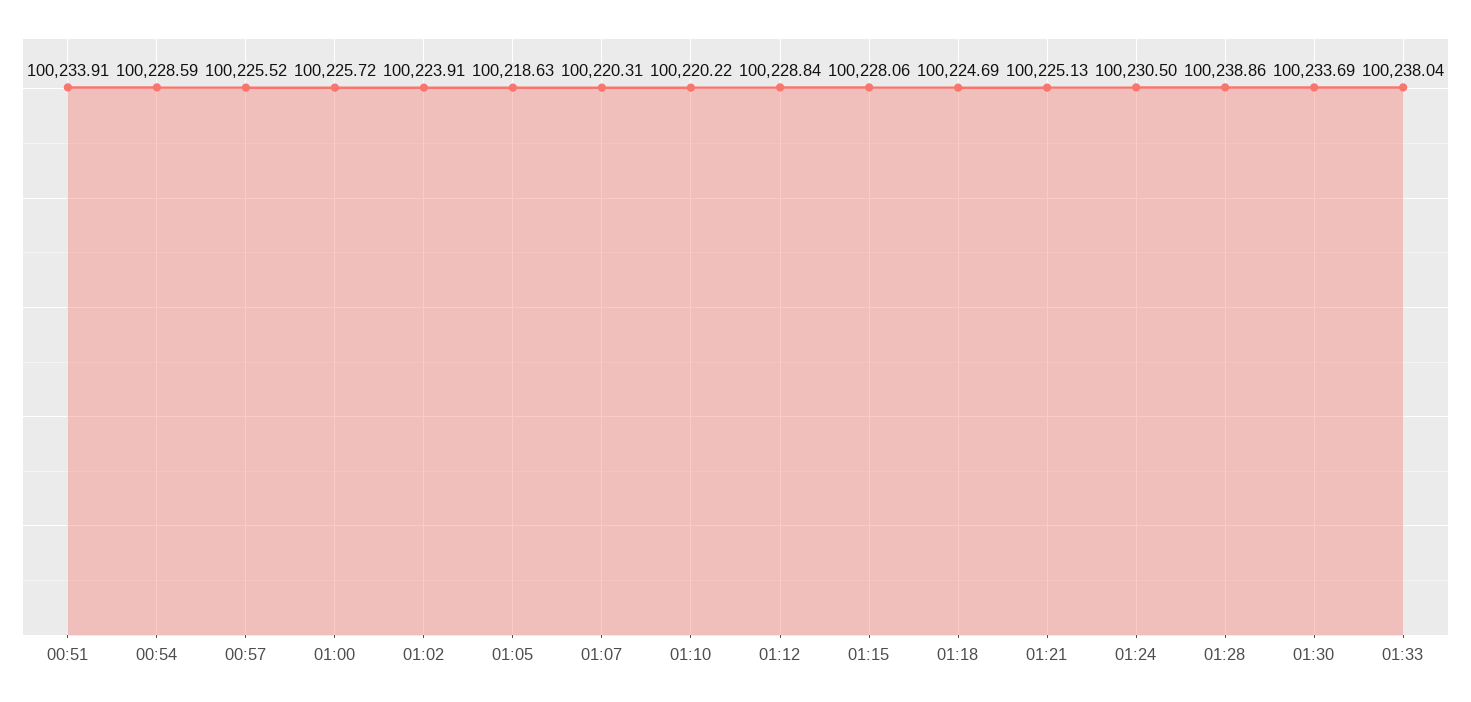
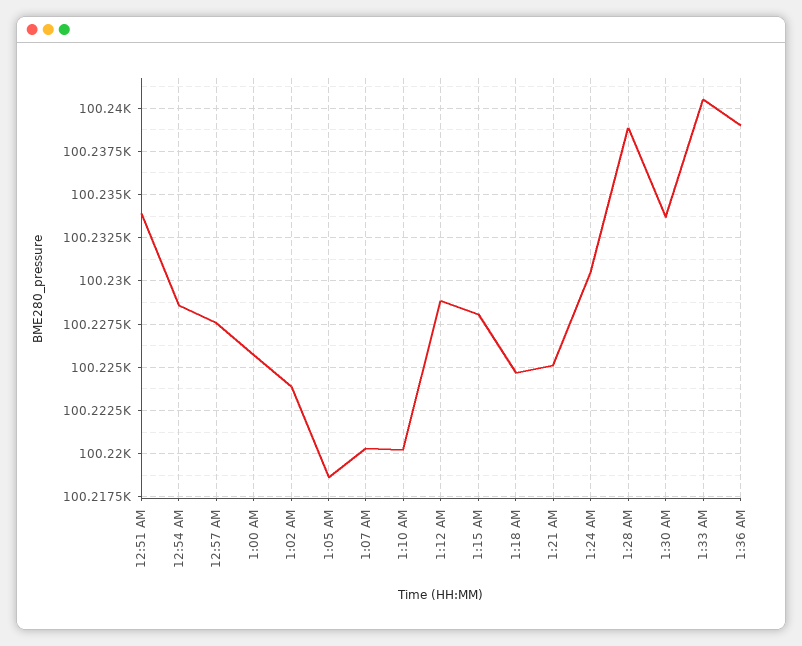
00:57: 100225.52 -> 100227.5
01:33: 100238.04 -> 100240.5
1:36 AM: none -> 100239

